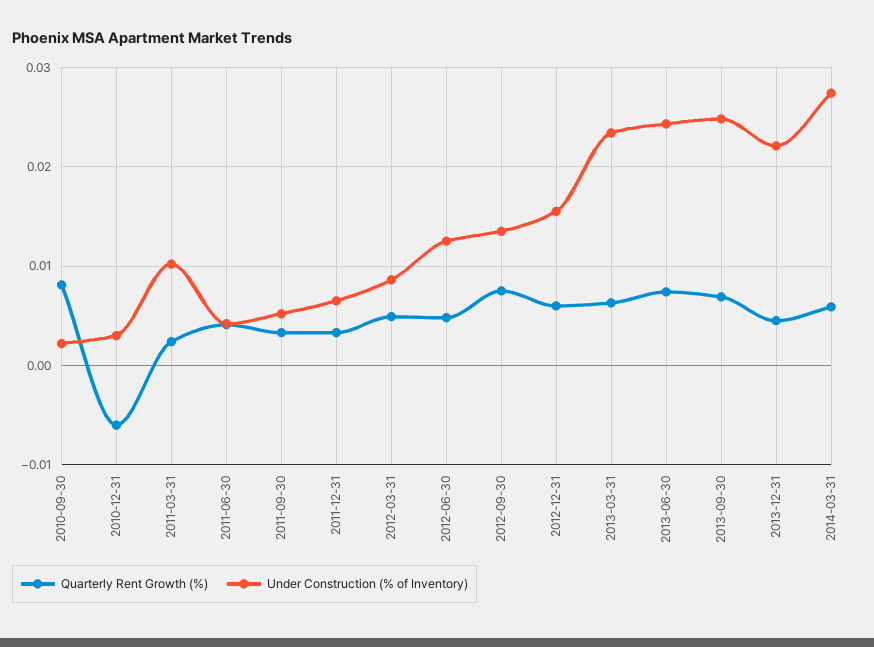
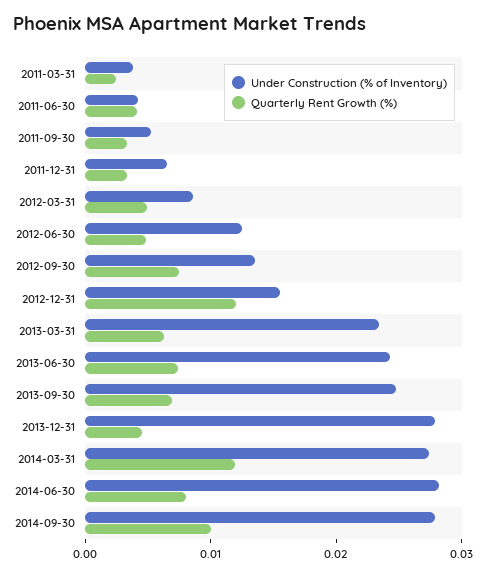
Quarterly Rent Growth (%), 2010-09-30: 0.008 -> none
Under Construction (% of Inventory), 2010-09-30: 0.002 -> none
Quarterly Rent Growth (%), 2010-12-31: -0.006 -> none
Under Construction (% of Inventory), 2010-12-31: 0.003 -> none
Under Construction (% of Inventory), 2011-03-31: 0.01 -> 0.004
Quarterly Rent Growth (%), 2012-12-31: 0.006 -> 0.012
Under Construction (% of Inventory), 2013-12-31: 0.022 -> 0.028
Quarterly Rent Growth (%), 2014-03-31: 0.006 -> 0.012
Under Construction (% of Inventory), 2014-06-30: none -> 0.028
Quarterly Rent Growth (%), 2014-06-30: none -> 0.008
Under Construction (% of Inventory), 2014-09-30: none -> 0.028
Quarterly Rent Growth (%), 2014-09-30: none -> 0.01

